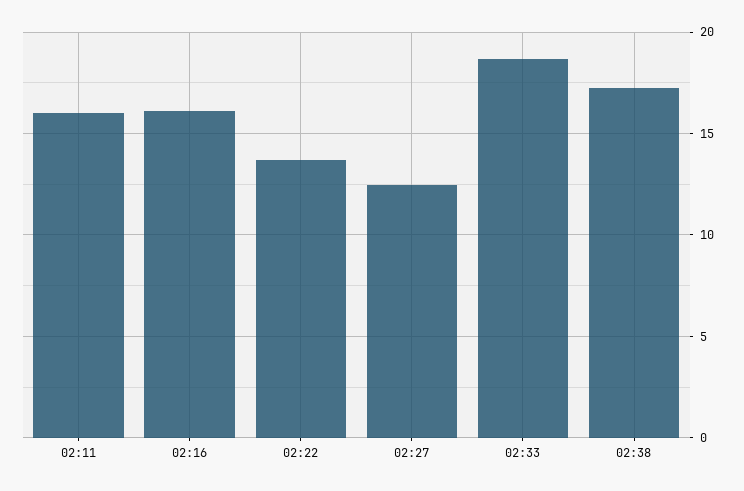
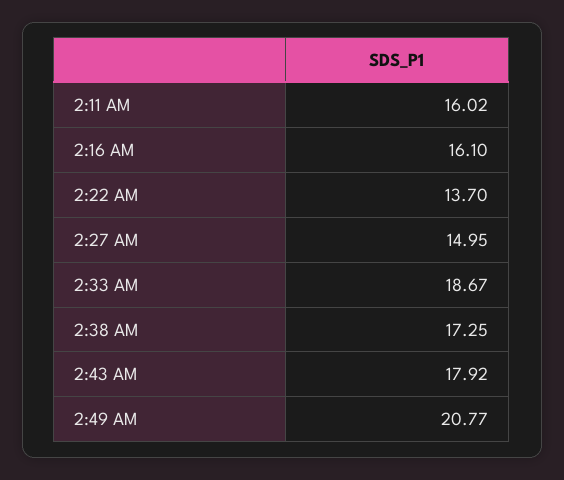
02:27: 12.5 -> 14.95
2:43 AM: none -> 17.92
2:49 AM: none -> 20.77

